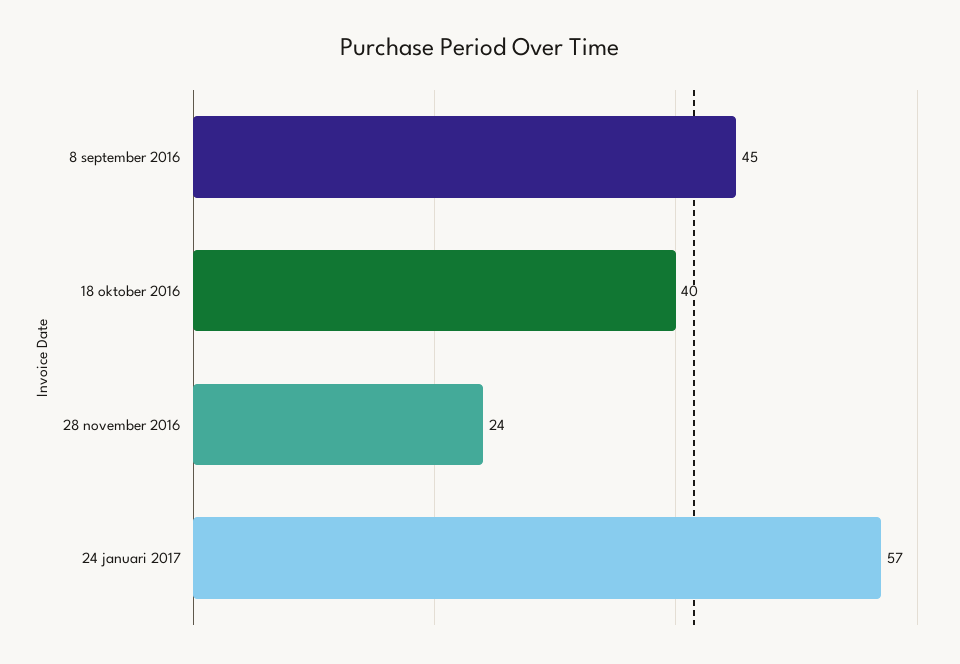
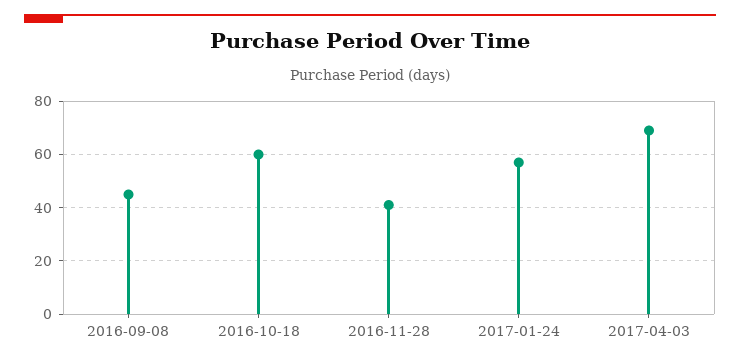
18 oktober 2016: 40 -> 60
28 november 2016: 24 -> 40
2017-04-03: none -> 70

